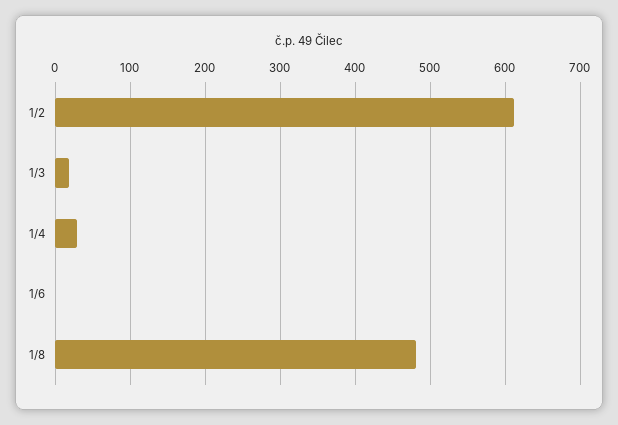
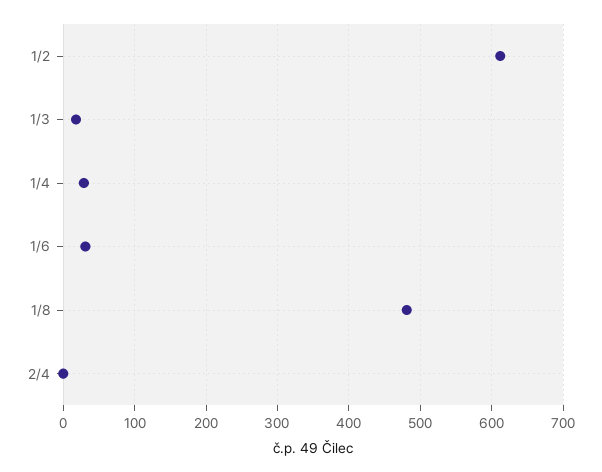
1/6: 0 -> 30
2/4: none -> 0

